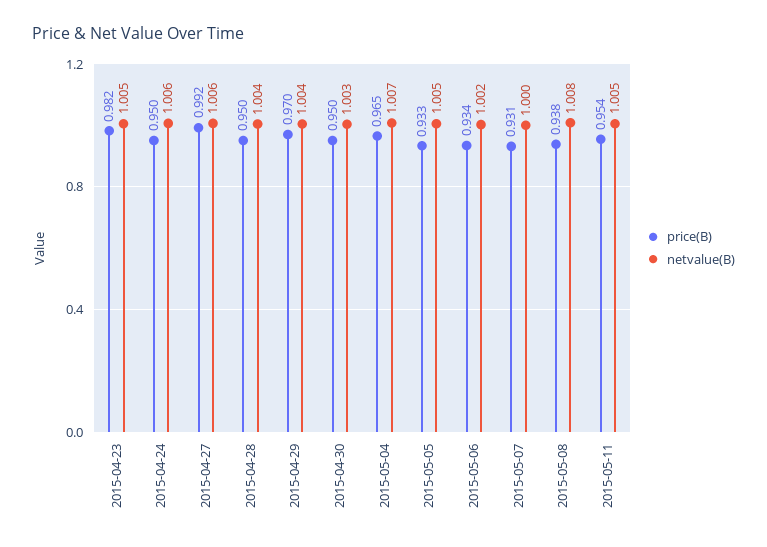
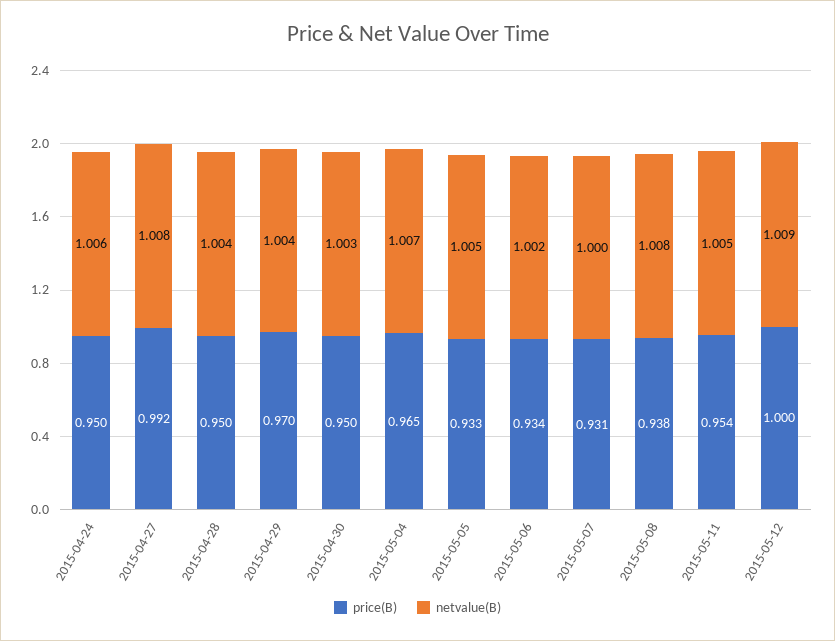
price(B), 2015-04-23: 0.982 -> none
netvalue(B), 2015-04-23: 1.005 -> none
netvalue(B), 2015-04-27: 1.006 -> 1.008
price(B), 2015-05-12: none -> 1
netvalue(B), 2015-05-12: none -> 1.009

